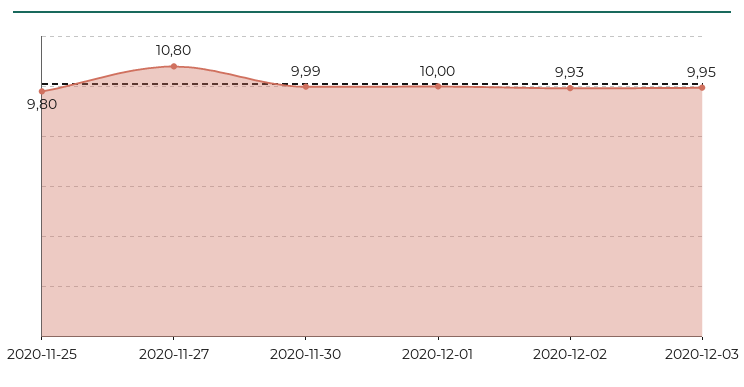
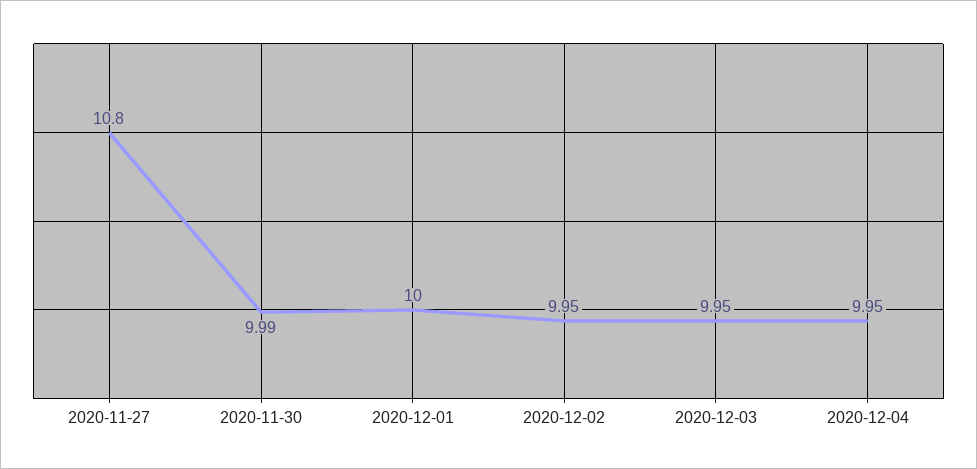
2020-11-25: 9.8 -> none
2020-12-02: 9.93 -> 9.95
2020-12-04: none -> 9.95

